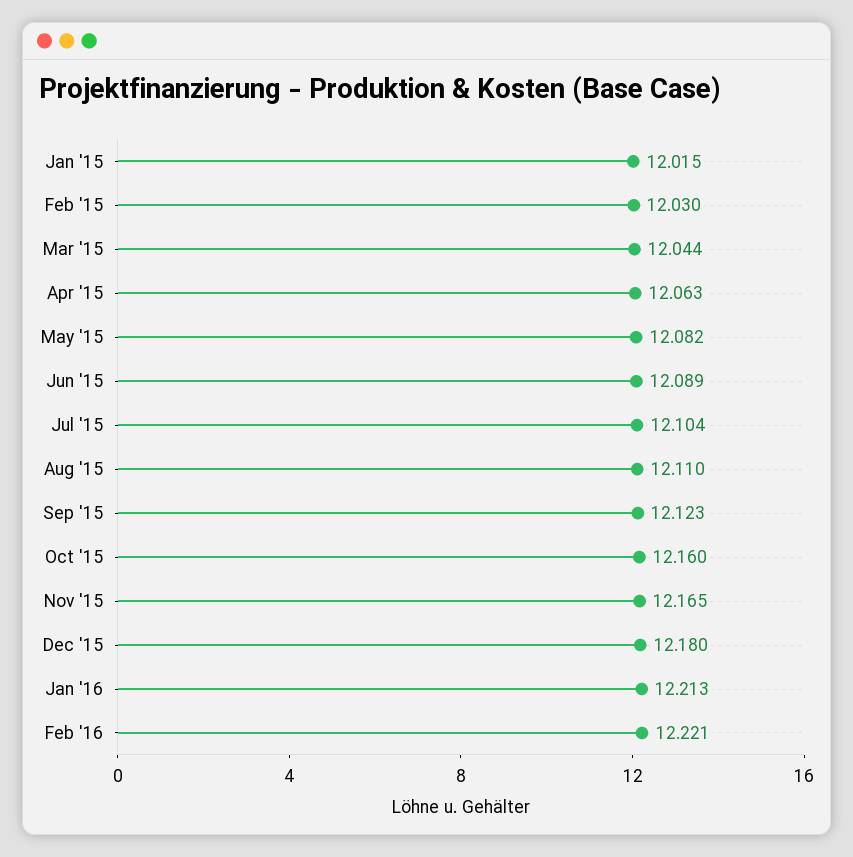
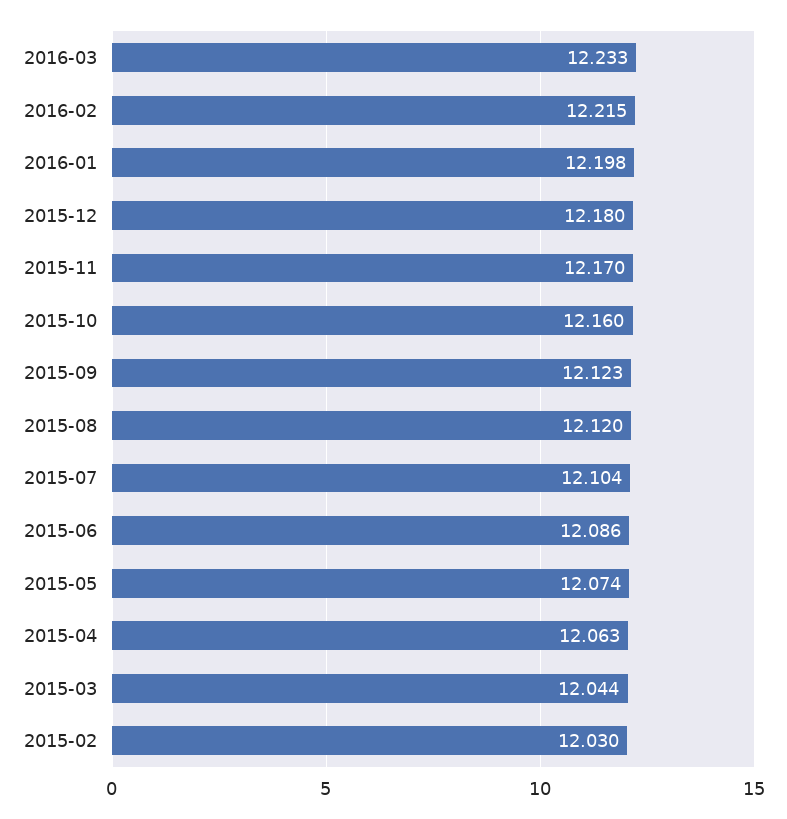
Jan '15: 12.015 -> none
May '15: 12.082 -> 12.074
Jun '15: 12.089 -> 12.086
Aug '15: 12.11 -> 12.12
Nov '15: 12.165 -> 12.17
Jan '16: 12.213 -> 12.198
Feb '16: 12.221 -> 12.215
2016-03: none -> 12.233

